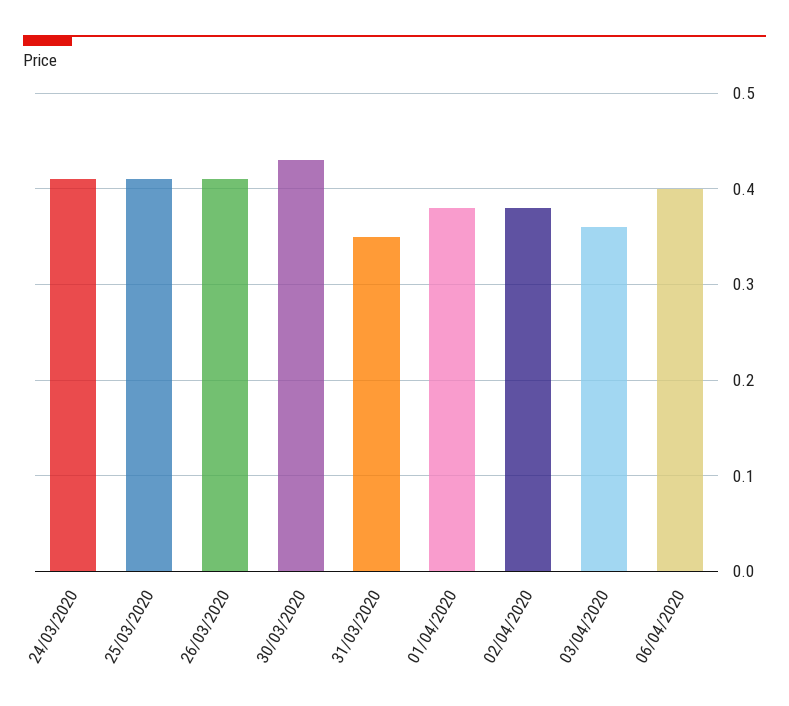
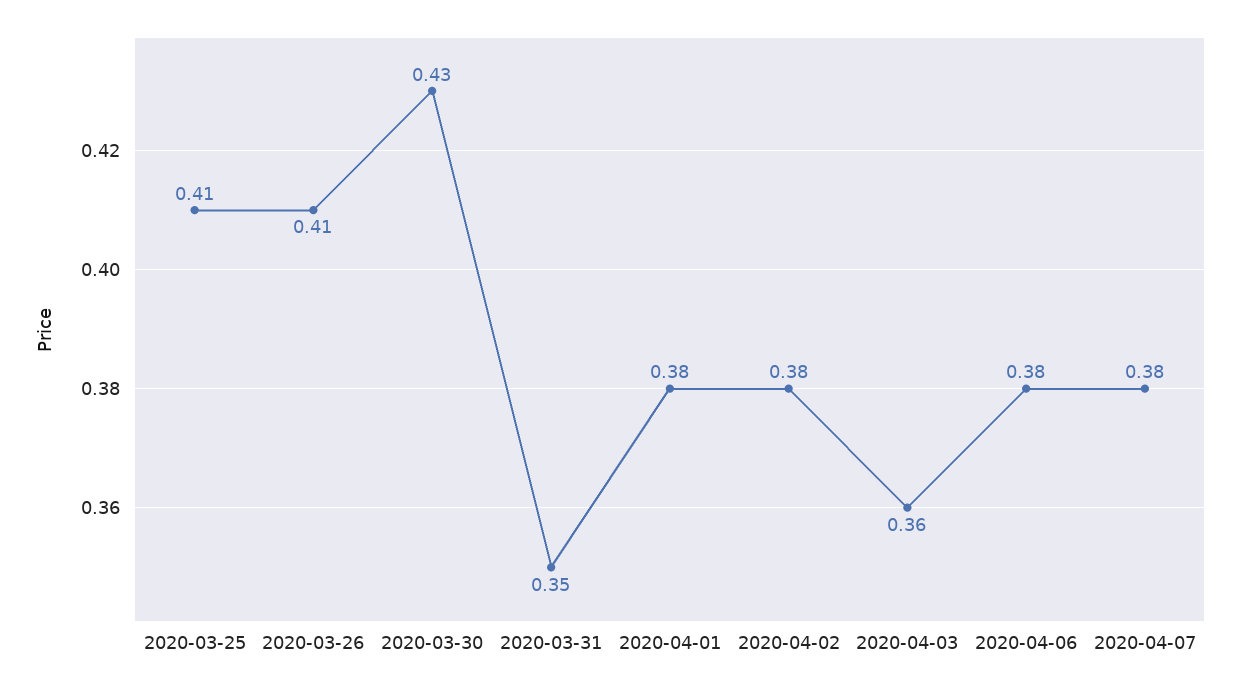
24/03/2020: 0.41 -> none
06/04/2020: 0.4 -> 0.38
2020-04-07: none -> 0.38

